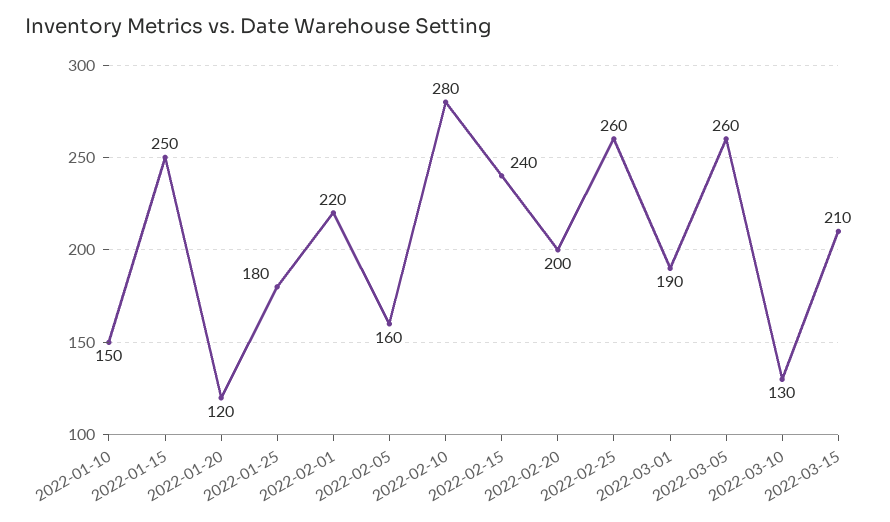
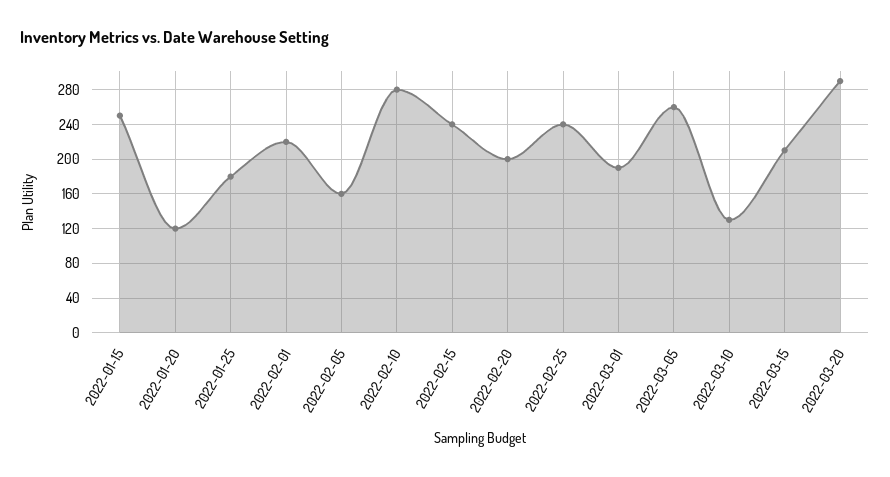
2022-01-10: 150 -> none
2022-02-25: 260 -> 240
2022-03-20: none -> 290

